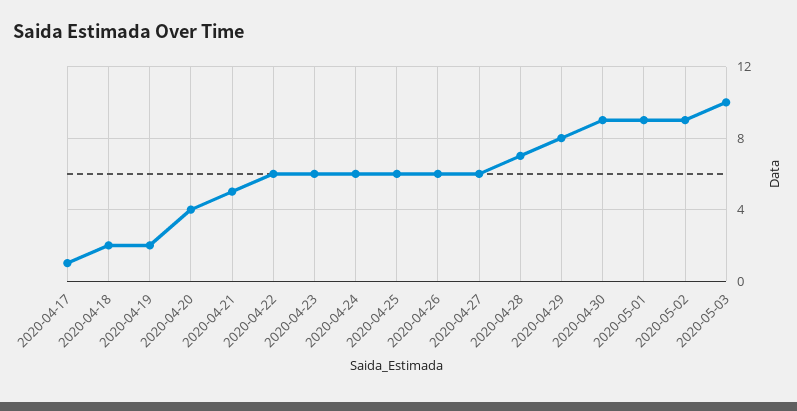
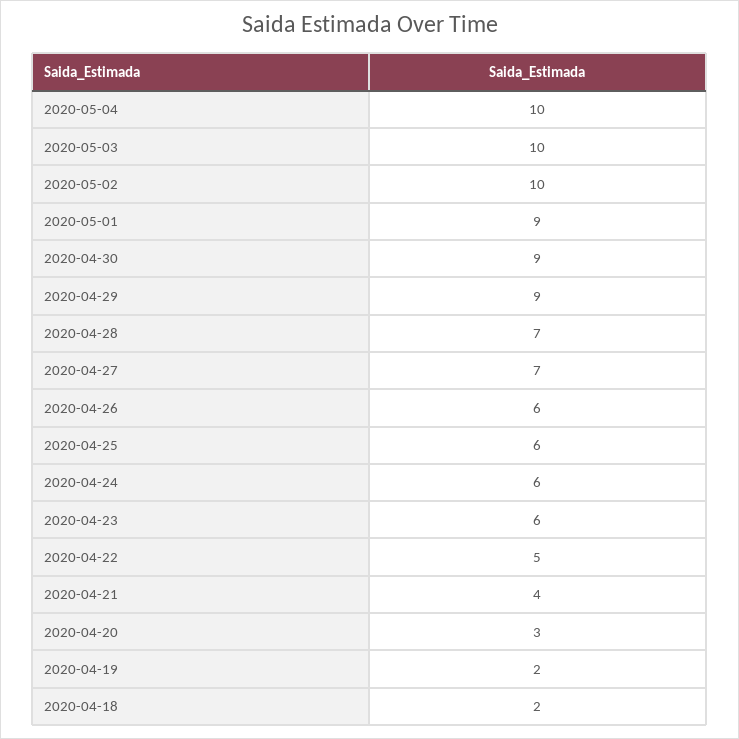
2020-04-17: 1 -> none
2020-04-20: 4 -> 3
2020-04-21: 5 -> 4
2020-04-22: 6 -> 5
2020-04-27: 6 -> 7
2020-04-29: 8 -> 9
2020-05-02: 9 -> 10
2020-05-04: none -> 10

